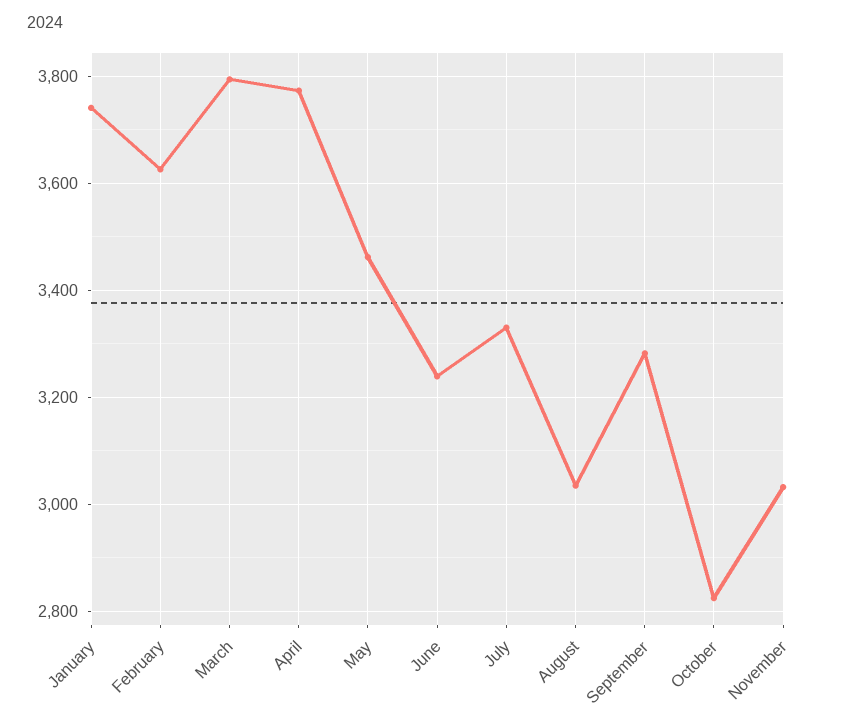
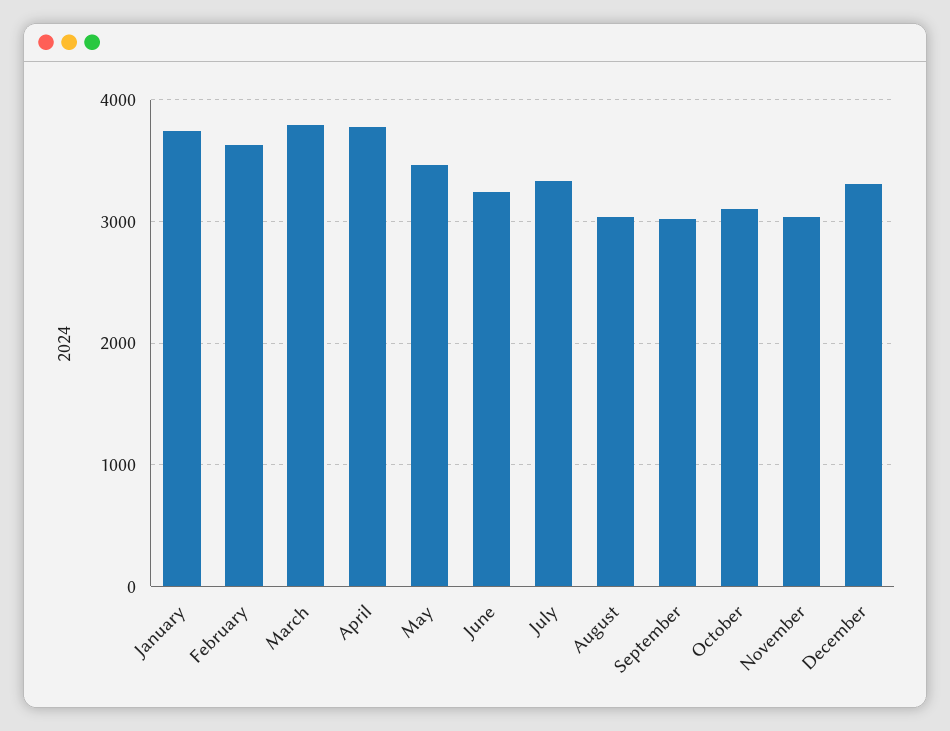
September: 3280 -> 3000
October: 2820 -> 3100
December: none -> 3300

